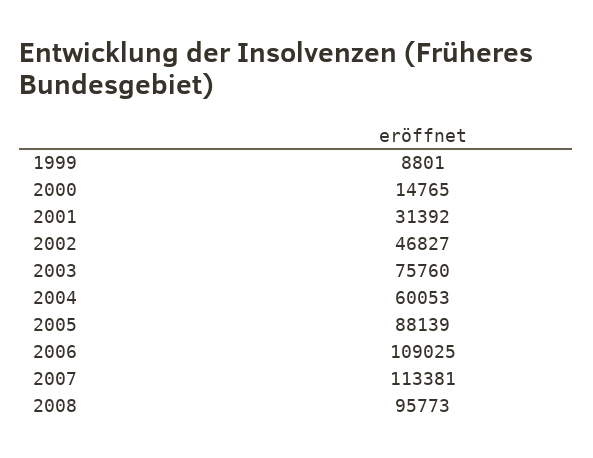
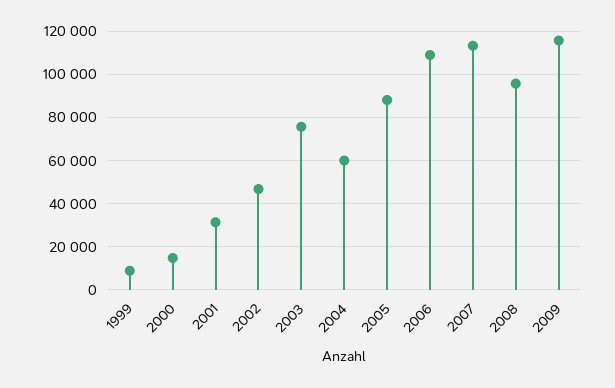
2009: none -> 115000

